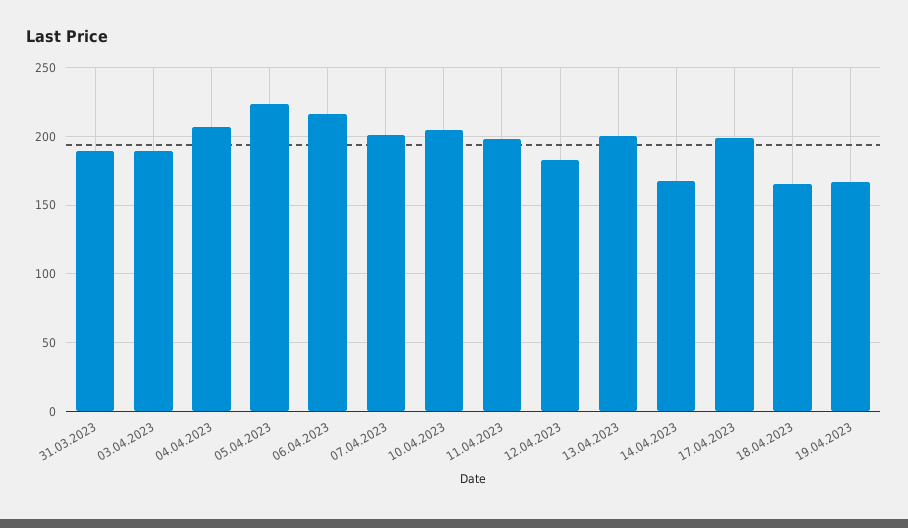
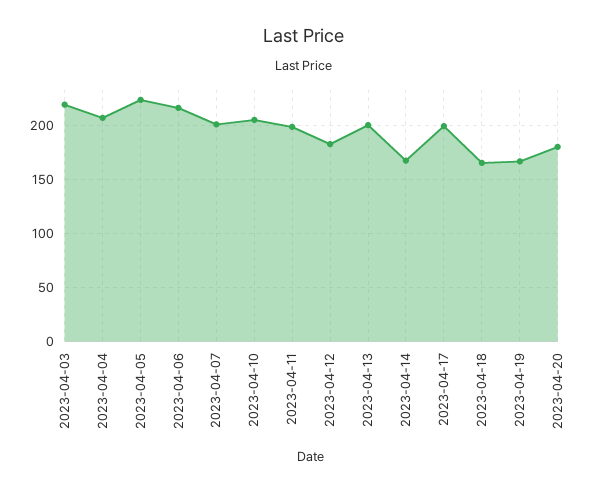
31.03.2023: 190 -> none
03.04.2023: 190 -> 220
2023-04-20: none -> 180

